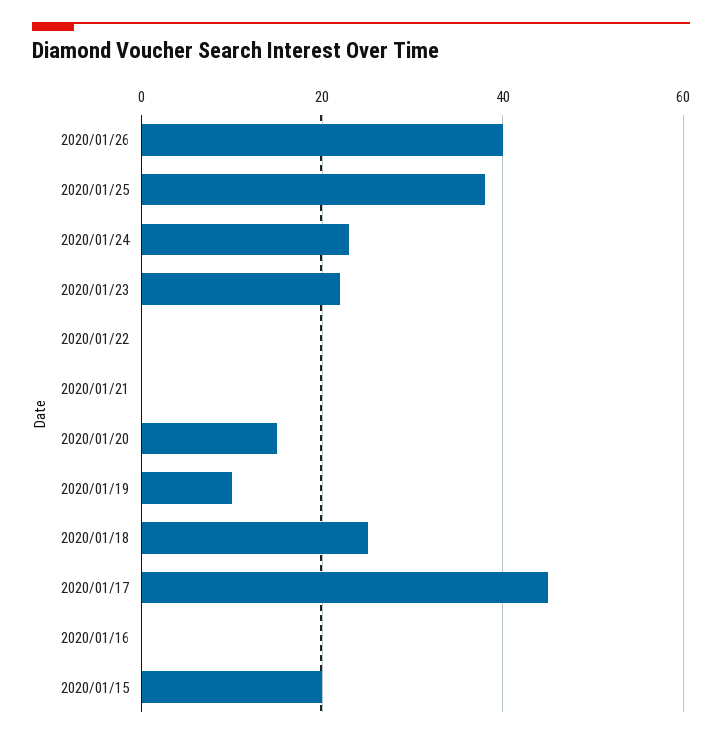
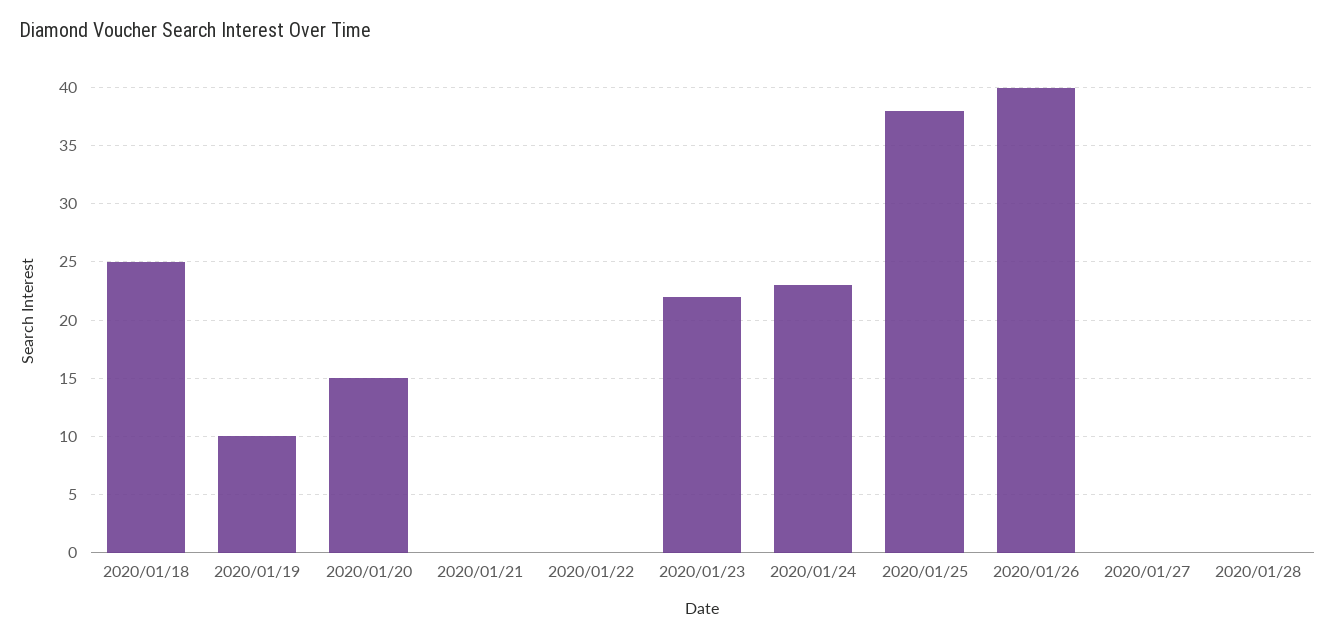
2020/01/17: 45 -> none
2020/01/16: 0 -> none
2020/01/15: 20 -> none
2020/01/27: none -> 0
2020/01/28: none -> 0

